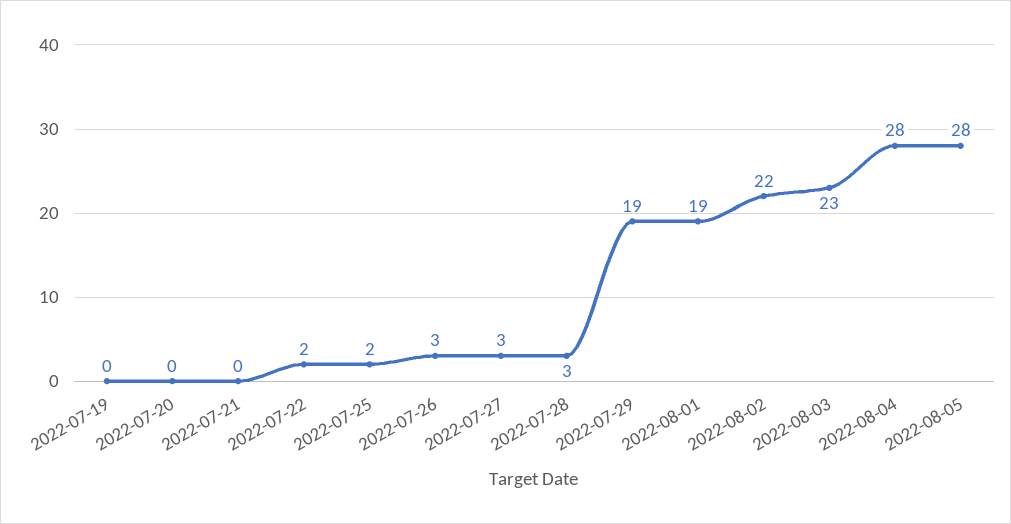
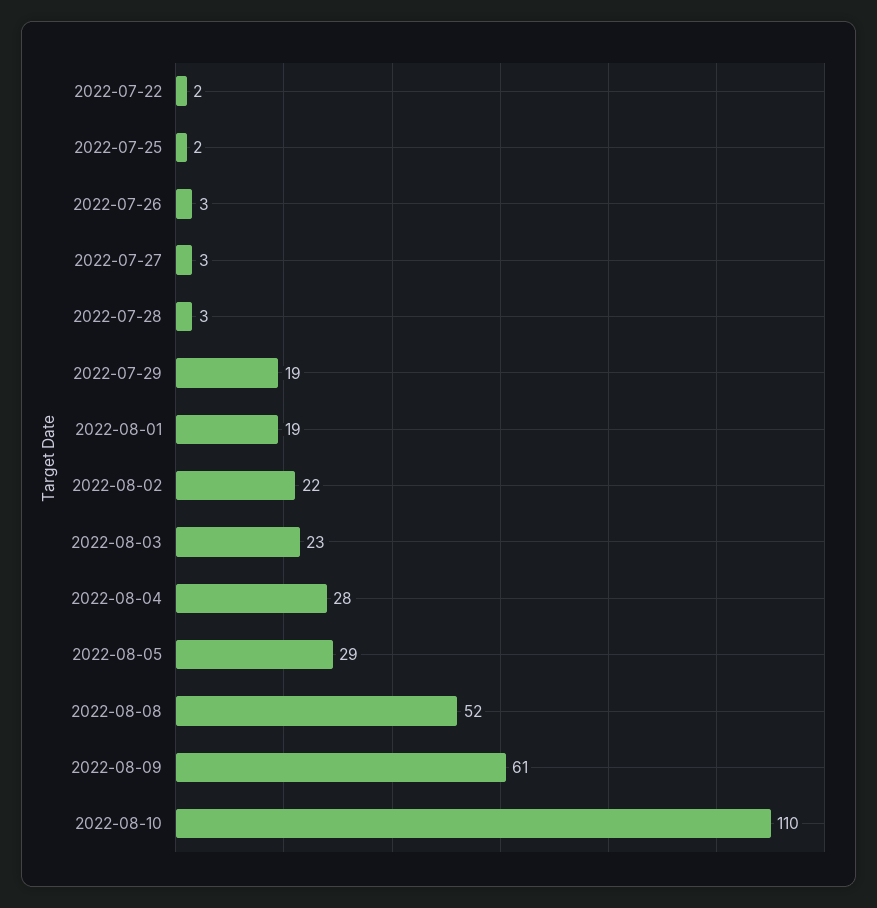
2022-07-19: 0 -> none
2022-07-20: 0 -> none
2022-07-21: 0 -> none
2022-08-05: 28 -> 29
2022-08-08: none -> 52
2022-08-09: none -> 61
2022-08-10: none -> 110

